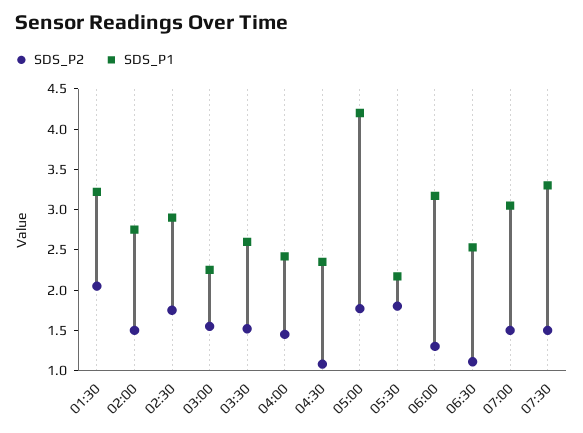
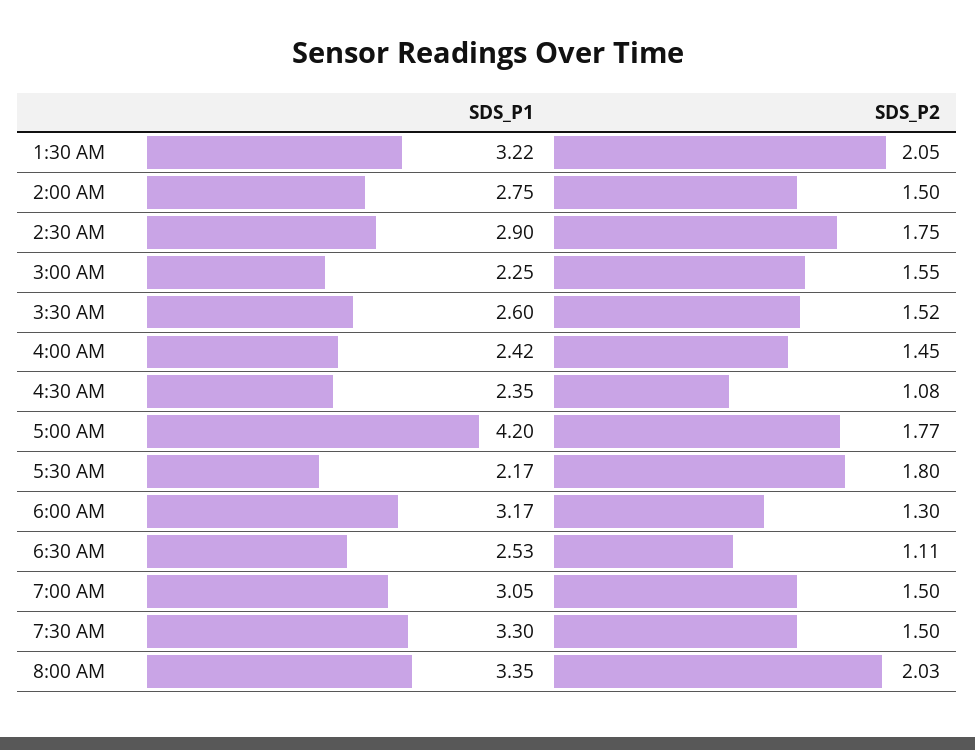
SDS_P1, 8:00 AM: none -> 3.35
SDS_P2, 8:00 AM: none -> 2.03

